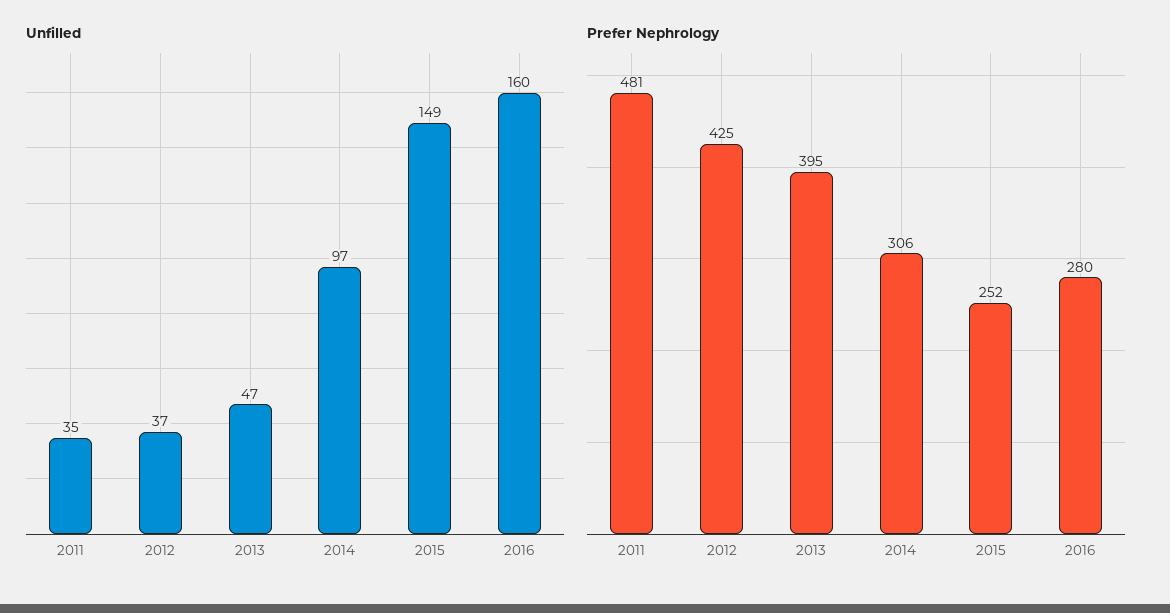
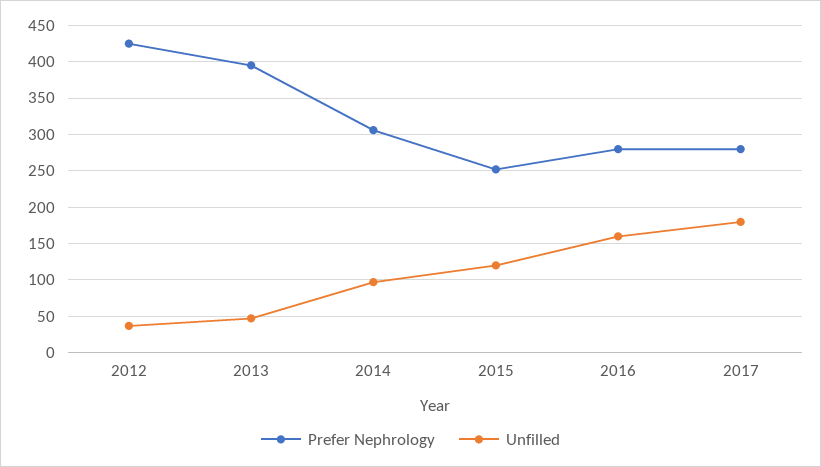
Unfilled, 2011: 35 -> none
Unfilled, 2015: 149 -> 120
Prefer Nephrology, 2011: 481 -> none
Prefer Nephrology, 2017: none -> 280
Unfilled, 2017: none -> 180

